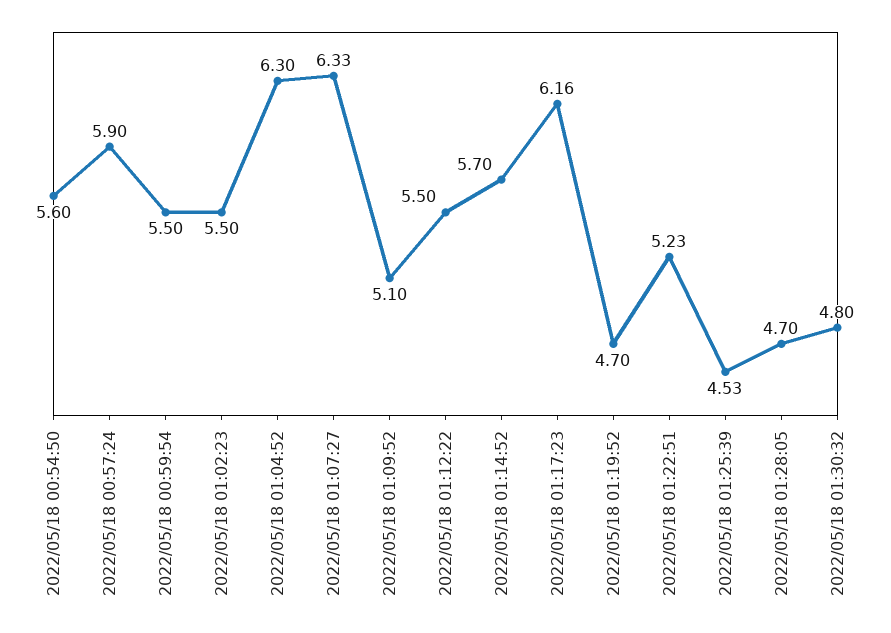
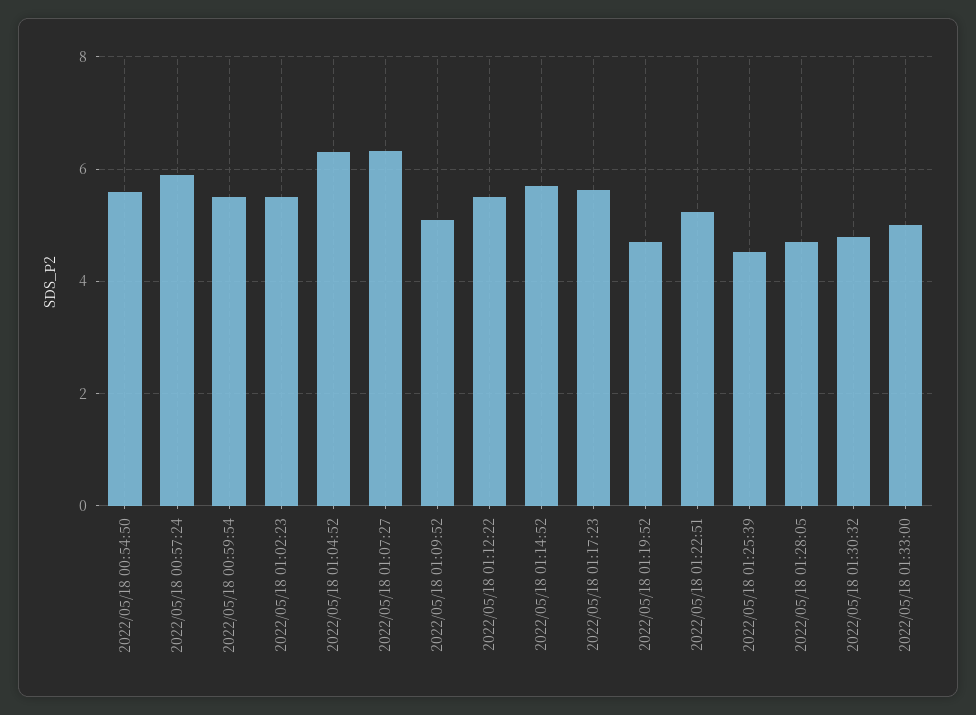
2022/05/18 01:17:23: 6.16 -> 5.6
2022/05/18 01:33:00: none -> 5

